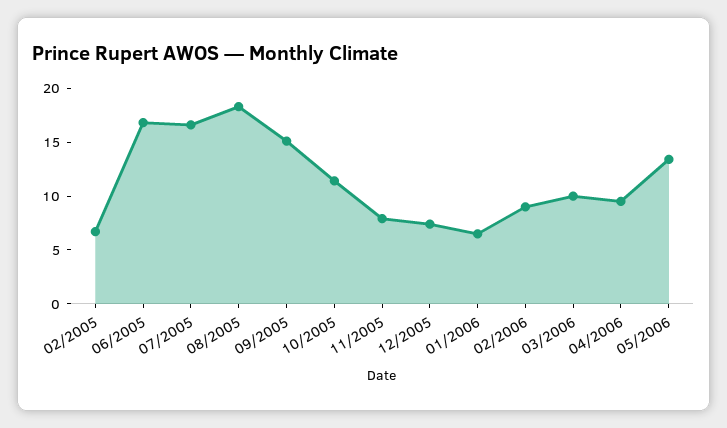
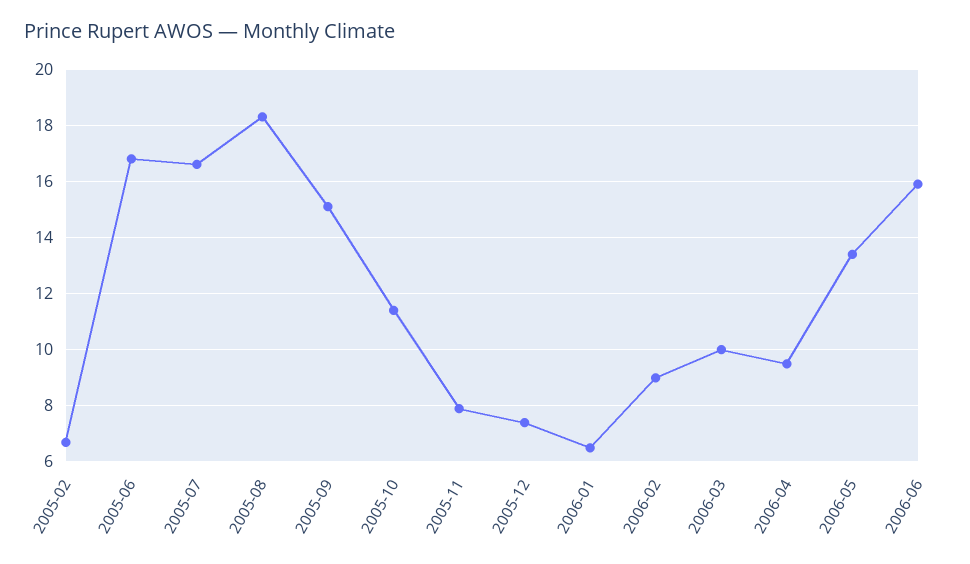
2006-06: none -> 16

